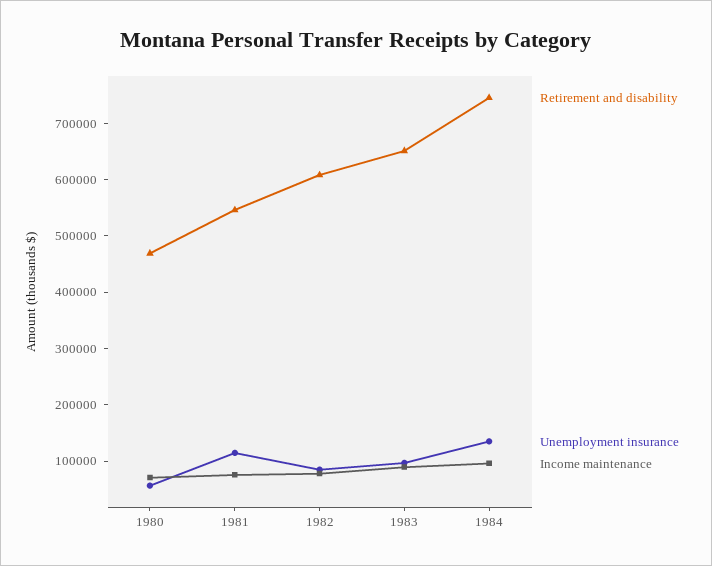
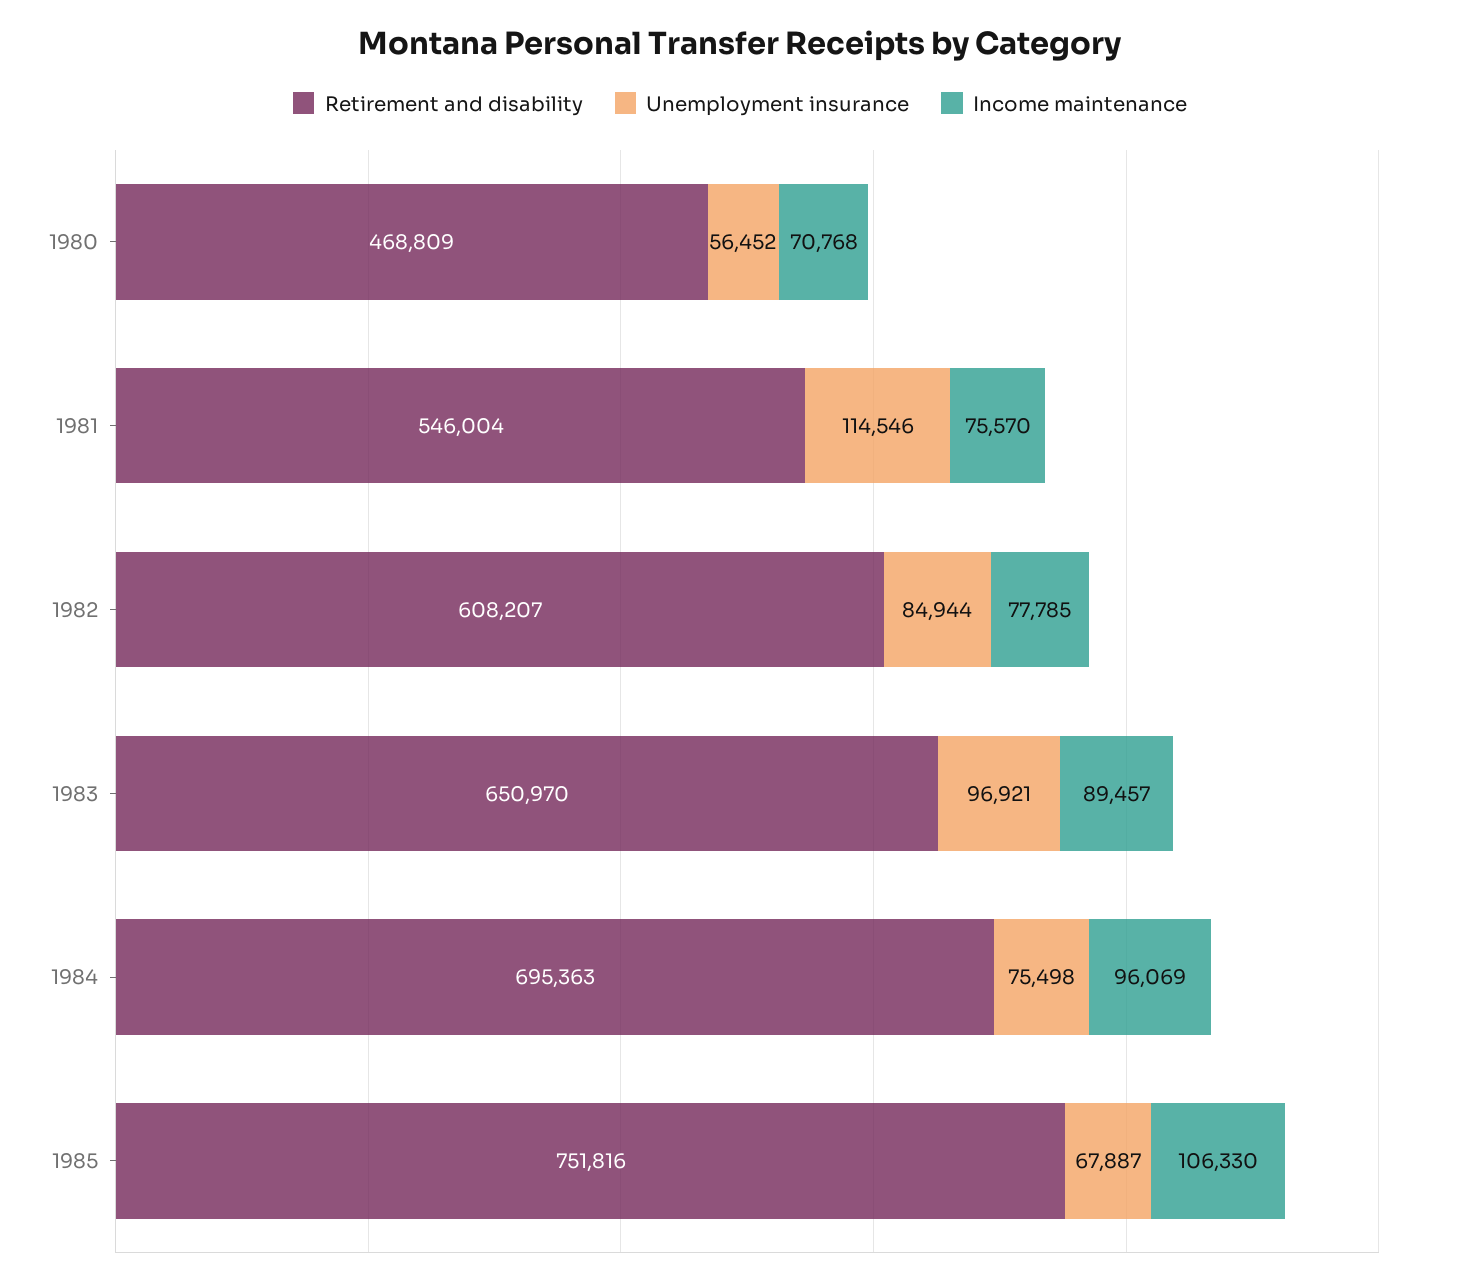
Retirement and disability, 1984: 740000 -> 695363
Unemployment insurance, 1984: 140000 -> 75498
Retirement and disability, 1985: none -> 751816
Unemployment insurance, 1985: none -> 67887
Income maintenance, 1985: none -> 106330

